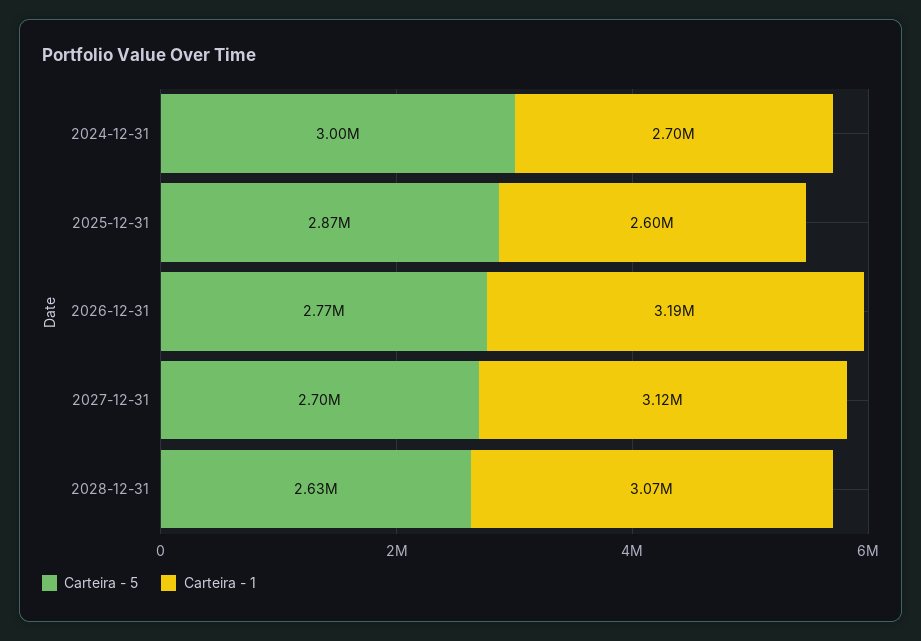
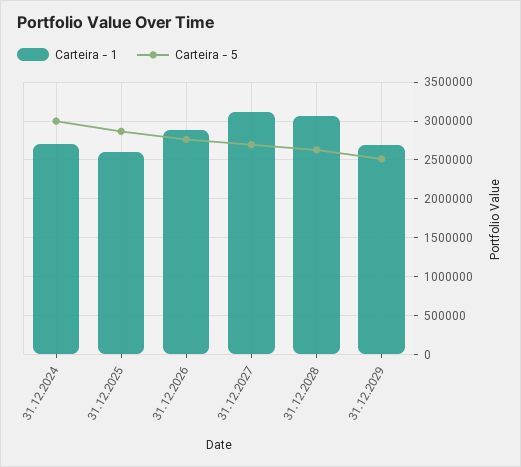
Carteira - 1, 2026-12-31: 3190000 -> 2900000
Carteira - 1, 31.12.2029: none -> 2700000
Carteira - 5, 31.12.2029: none -> 2500000

